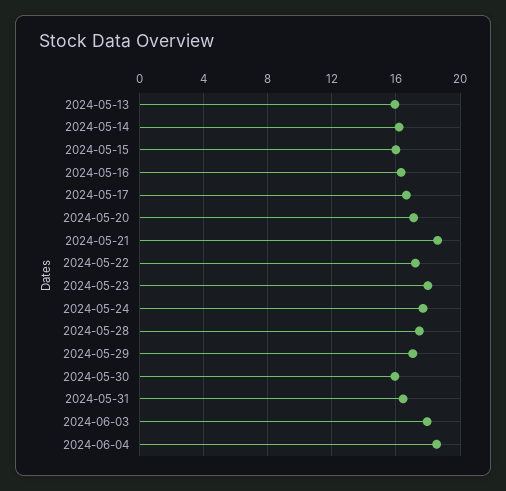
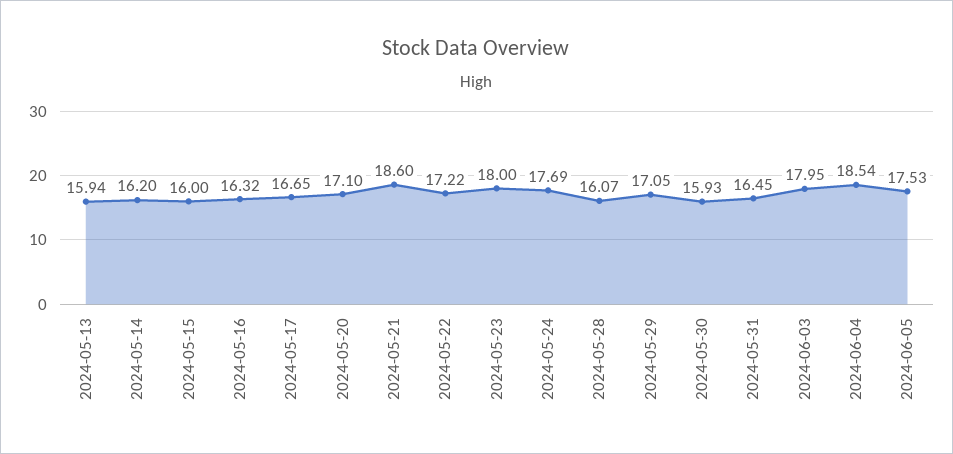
2024-05-28: 17.5 -> 16.07
2024-06-05: none -> 17.53

